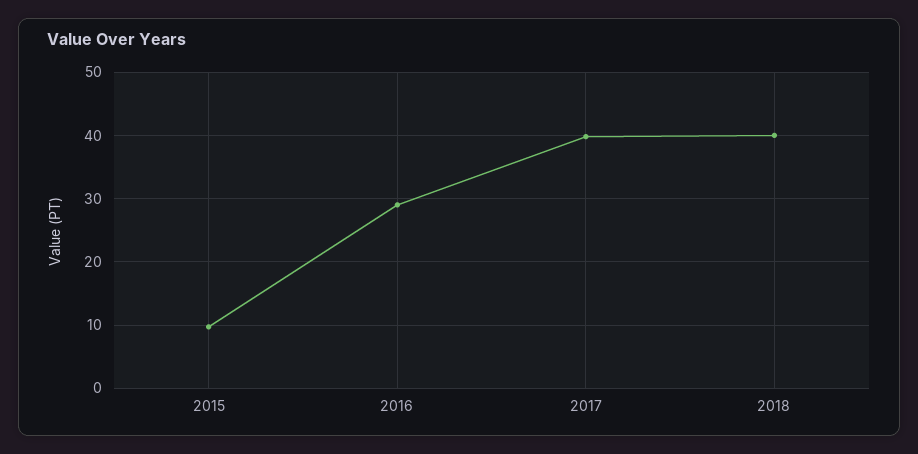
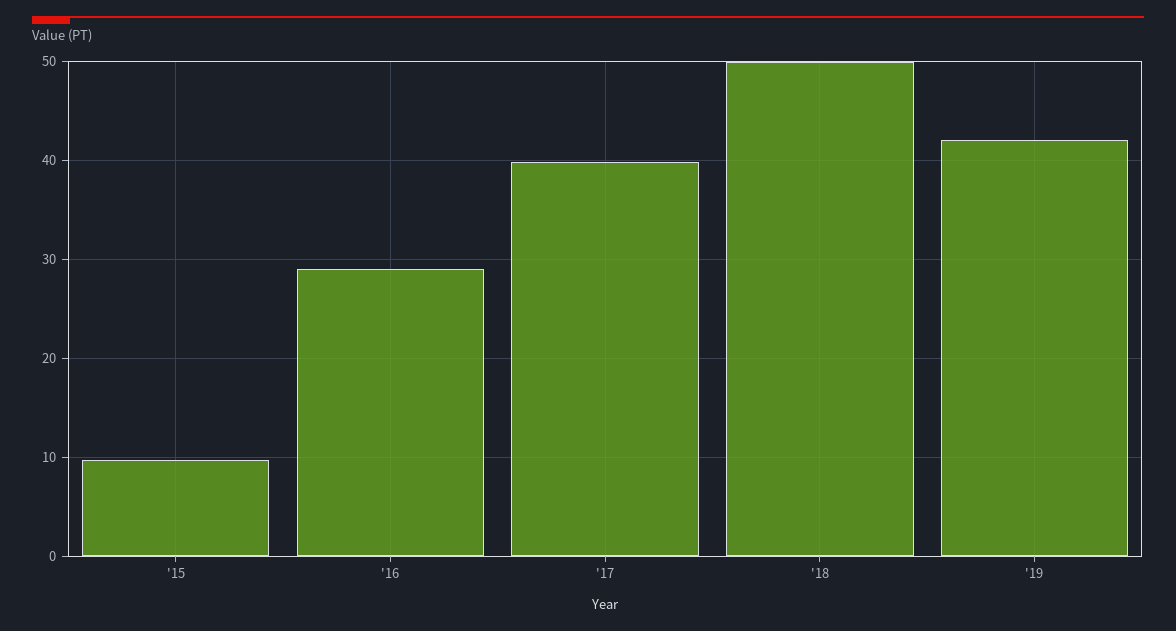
2018: 40 -> 50
'19: none -> 42

